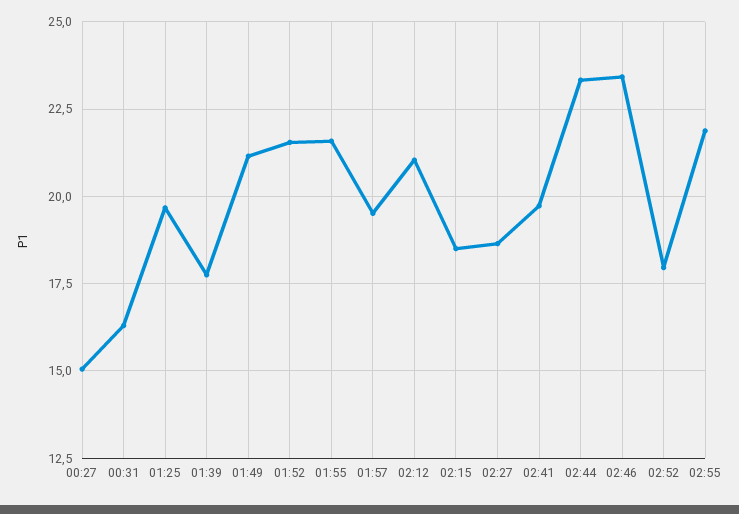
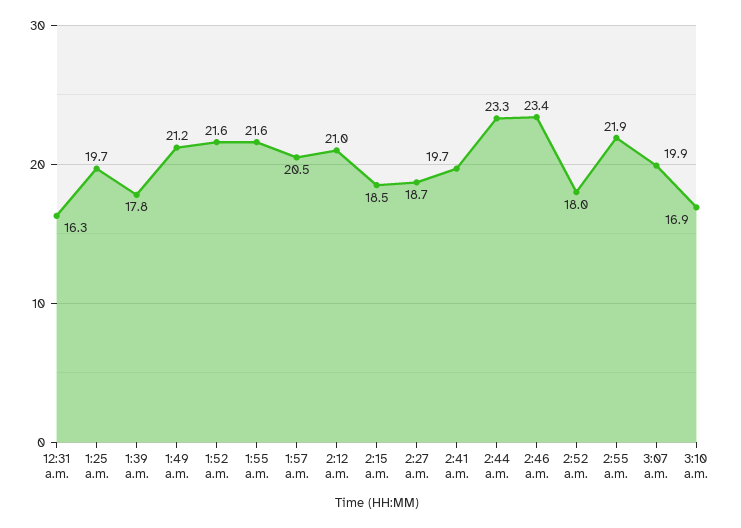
00:27: 15 -> none
01:57: 19.5 -> 20.5
3:07 a.m.: none -> 19.9
3:10 a.m.: none -> 16.9

